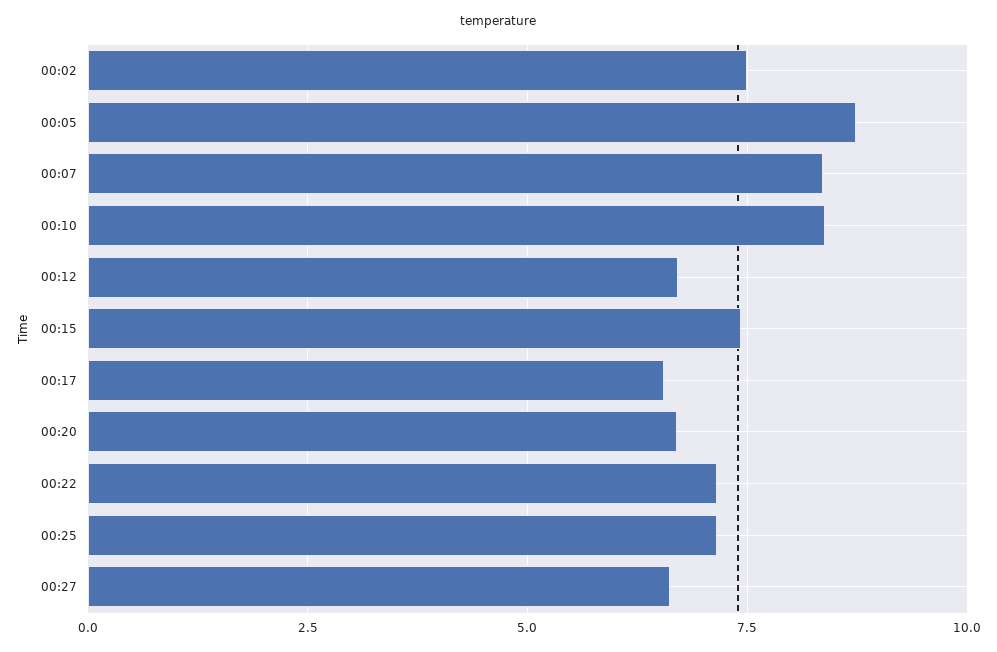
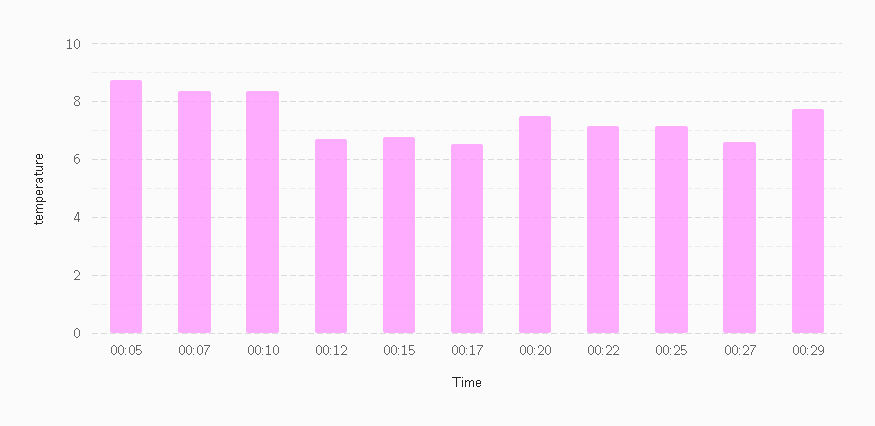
00:02: 7.5 -> none
00:15: 7.5 -> 6.75
00:20: 6.75 -> 7.5
00:29: none -> 7.75

